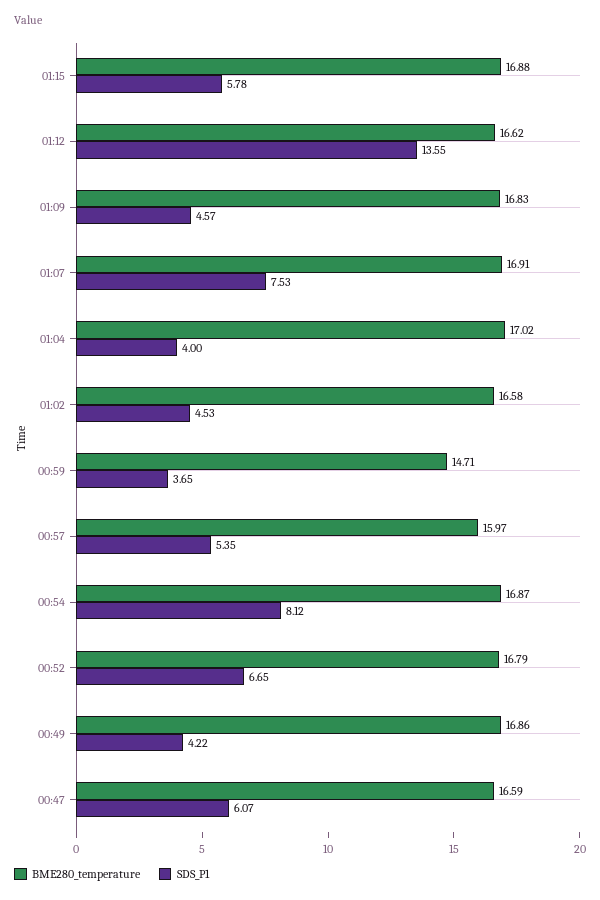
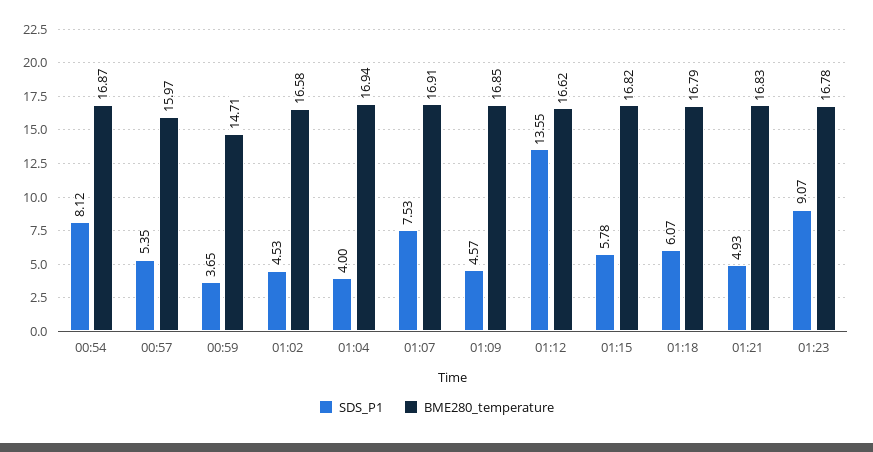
BME280_temperature, 01:15: 16.88 -> 16.82
BME280_temperature, 01:09: 16.83 -> 16.85
BME280_temperature, 01:04: 17.02 -> 16.94
BME280_temperature, 00:52: 16.79 -> none
SDS_P1, 00:52: 6.65 -> none
BME280_temperature, 00:49: 16.86 -> none
SDS_P1, 00:49: 4.22 -> none
BME280_temperature, 00:47: 16.59 -> none
SDS_P1, 00:47: 6.07 -> none
SDS_P1, 01:18: none -> 6.07
BME280_temperature, 01:18: none -> 16.79
SDS_P1, 01:21: none -> 4.93
BME280_temperature, 01:21: none -> 16.83
SDS_P1, 01:23: none -> 9.07
BME280_temperature, 01:23: none -> 16.78

